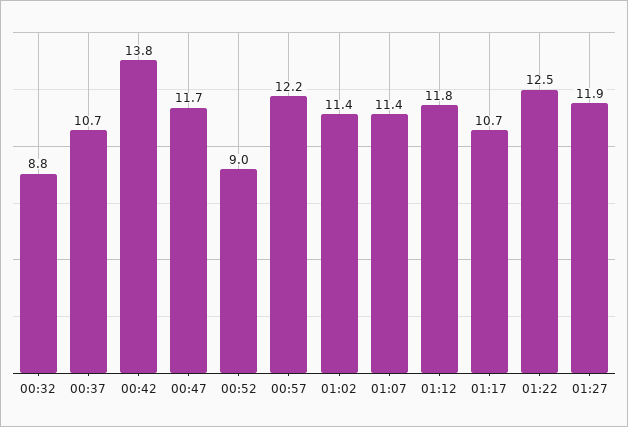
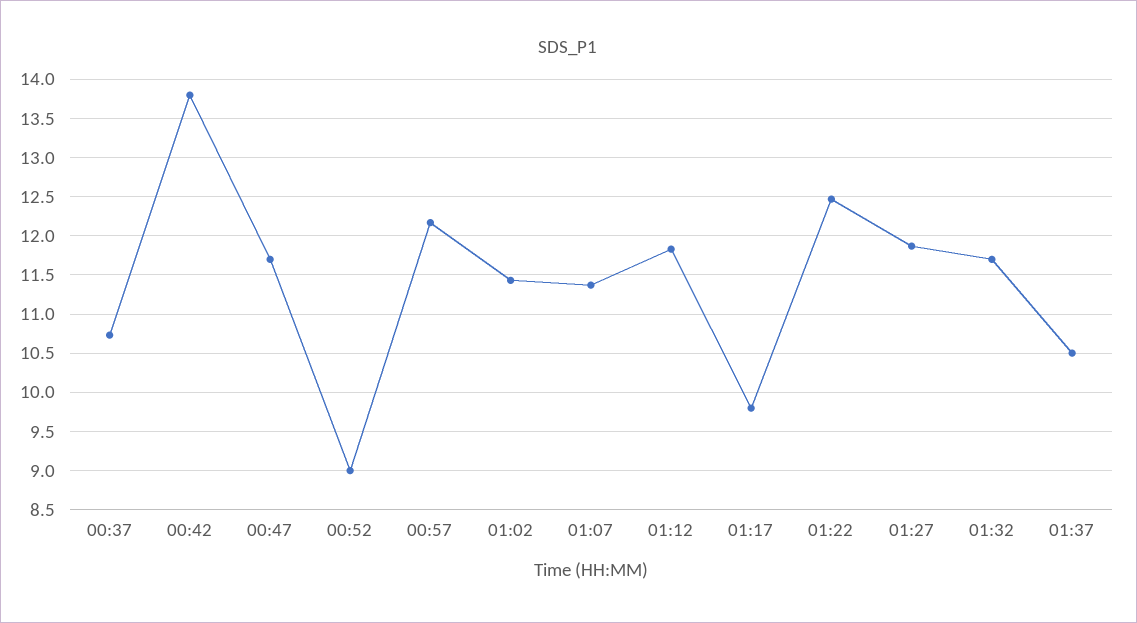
00:32: 8.8 -> none
01:17: 10.7 -> 9.8
01:32: none -> 11.7
01:37: none -> 10.5

